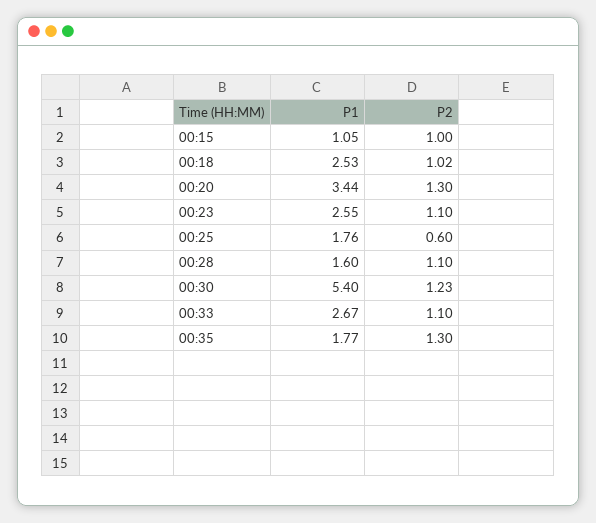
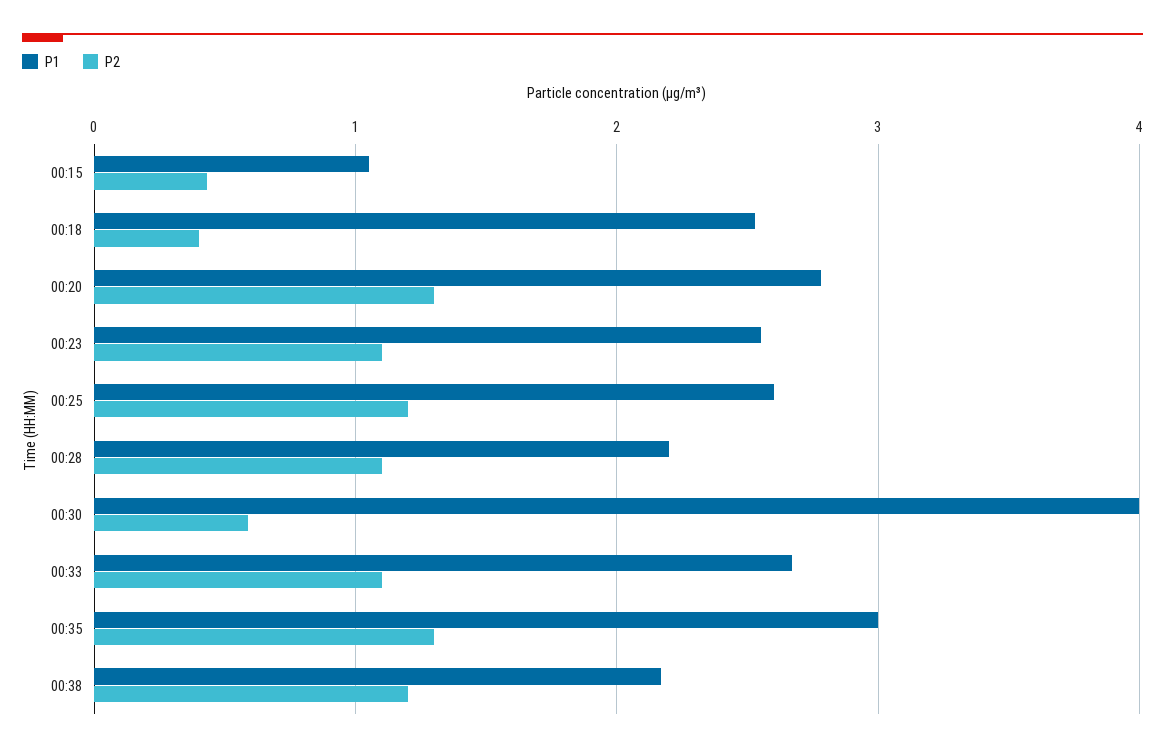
P2, 00:15: 1 -> 0.4
P2, 00:18: 1.02 -> 0.4
P1, 00:20: 3.44 -> 2.8
P1, 00:25: 1.76 -> 2.6
P2, 00:25: 0.6 -> 1.2
P1, 00:28: 1.6 -> 2.2
P1, 00:30: 5.4 -> 4
P2, 00:30: 1.23 -> 0.6
P1, 00:35: 1.77 -> 3
P1, 00:38: none -> 2.2
P2, 00:38: none -> 1.2

